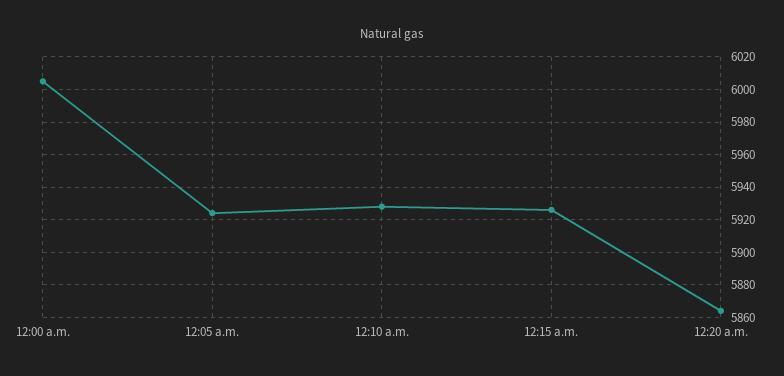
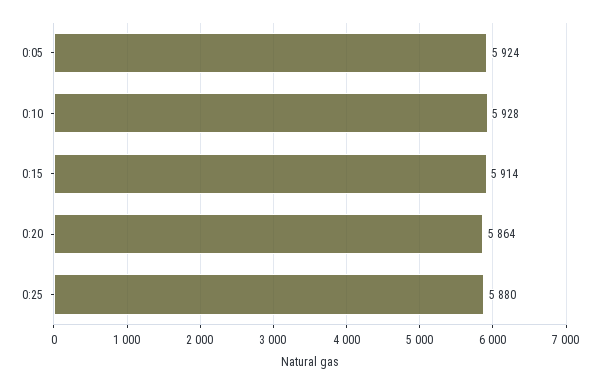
12:00 a.m.: 6005 -> none
12:15 a.m.: 5925 -> 5914
0:25: none -> 5880

